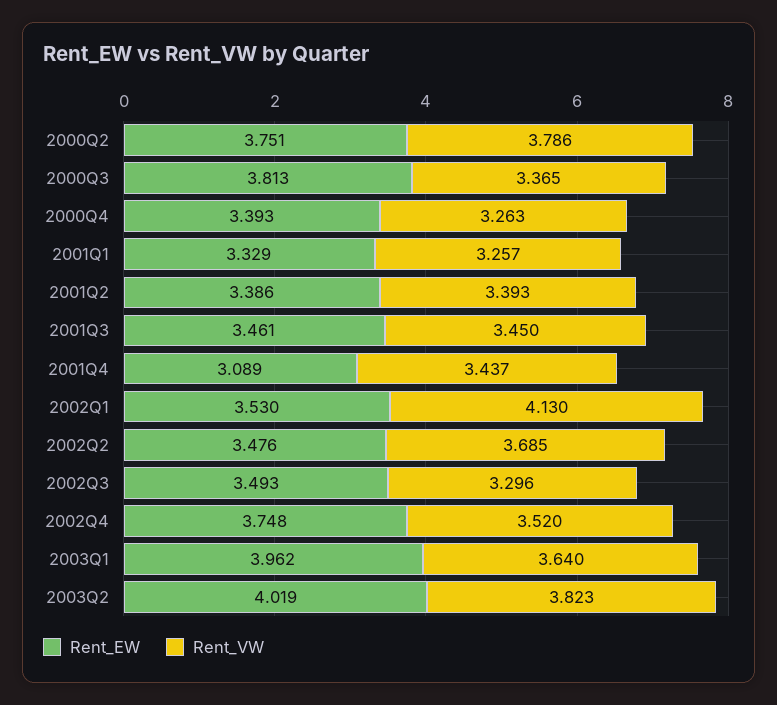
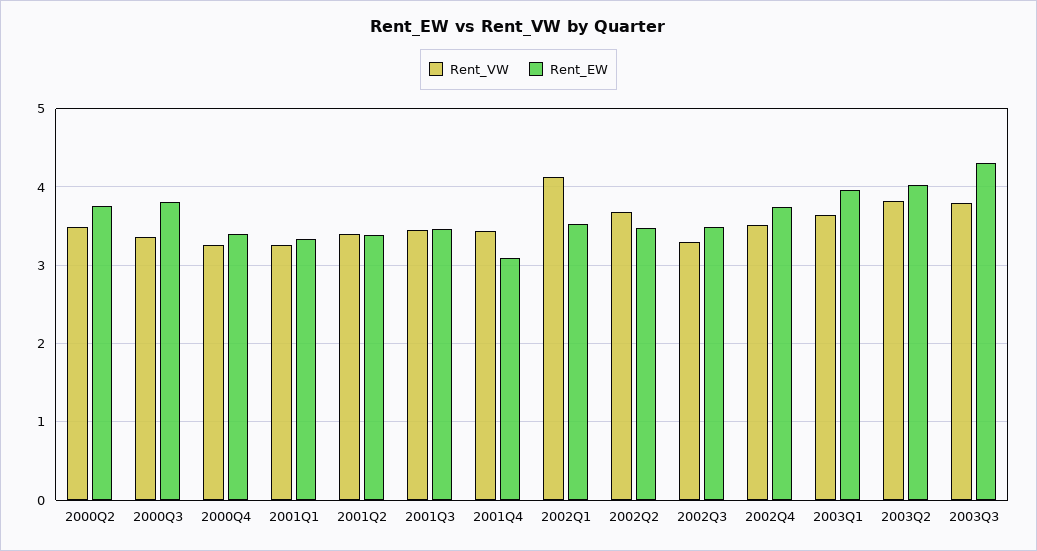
Rent_VW, 2000Q2: 3.786 -> 3.5
Rent_VW, 2003Q3: none -> 3.8
Rent_EW, 2003Q3: none -> 4.3

